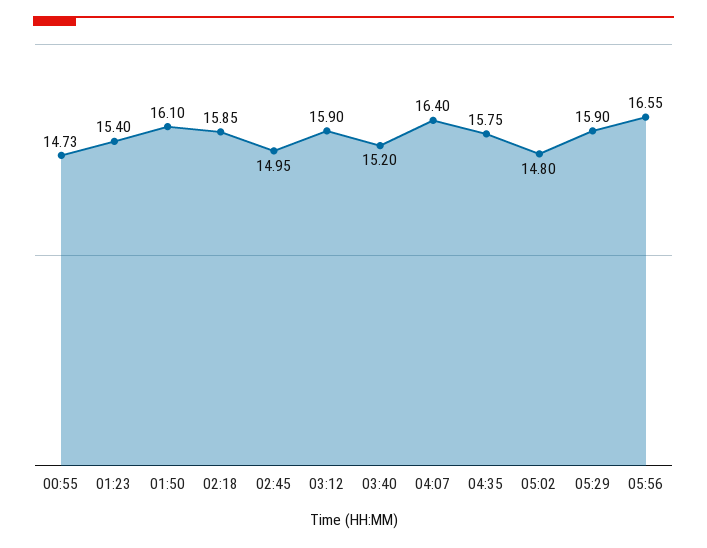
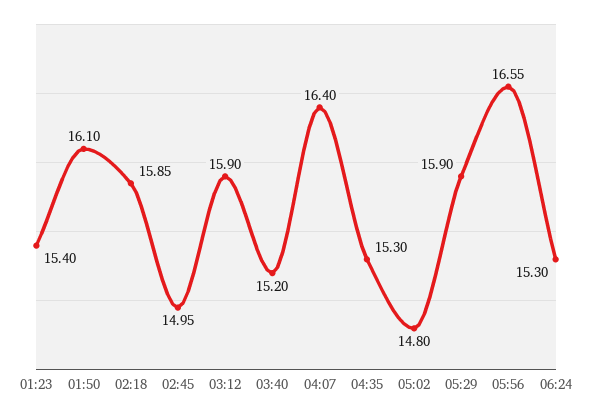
00:55: 14.73 -> none
04:35: 15.75 -> 15.3
06:24: none -> 15.3

